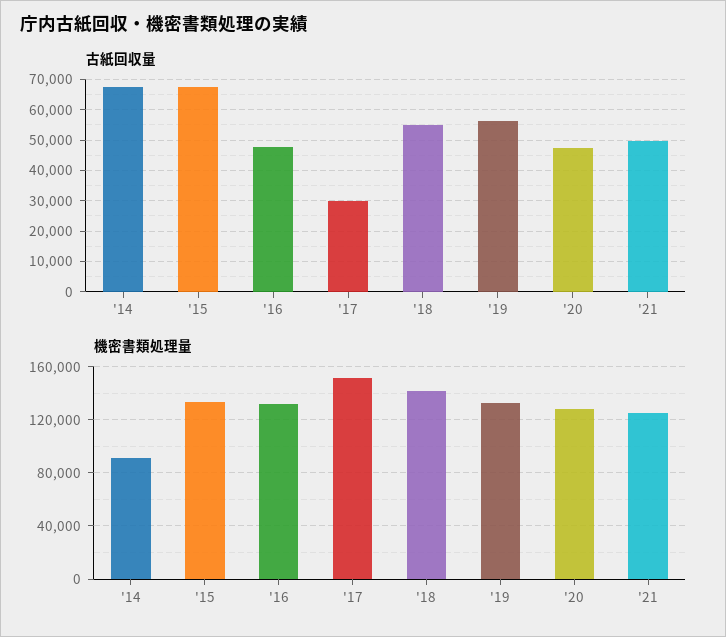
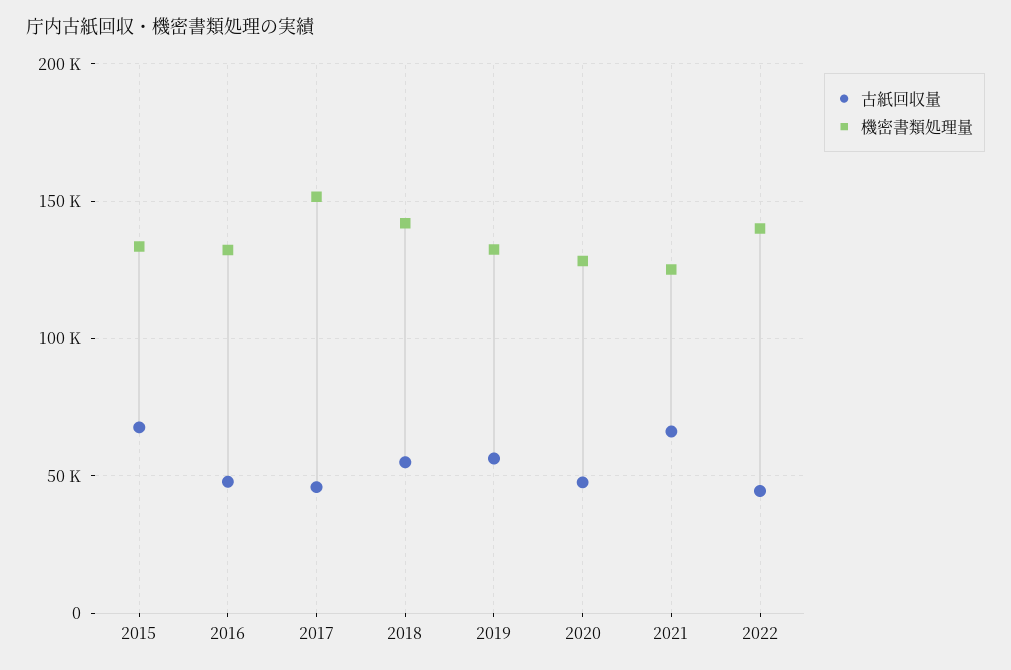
古紙回収量, '14: 68000 -> none
古紙回収量, '17: 30000 -> 45000
古紙回収量, '21: 50000 -> 65000
機密書類処理量, '14: 90000 -> none
古紙回収量, 2022: none -> 45000
機密書類処理量, 2022: none -> 140000

